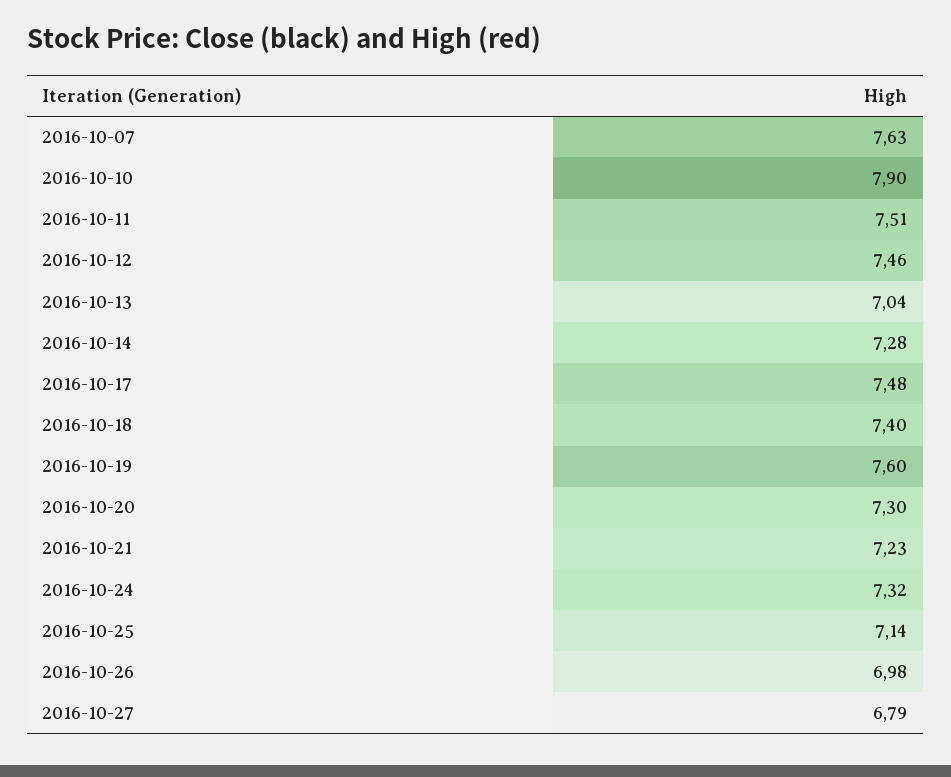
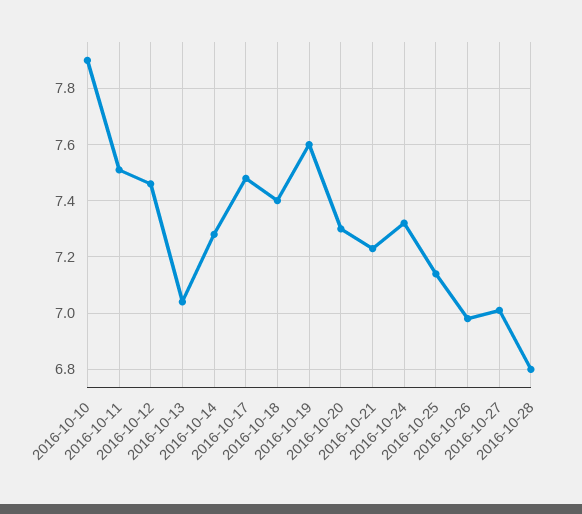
2016-10-07: 7.63 -> none
2016-10-27: 6.79 -> 7
2016-10-28: none -> 6.8

